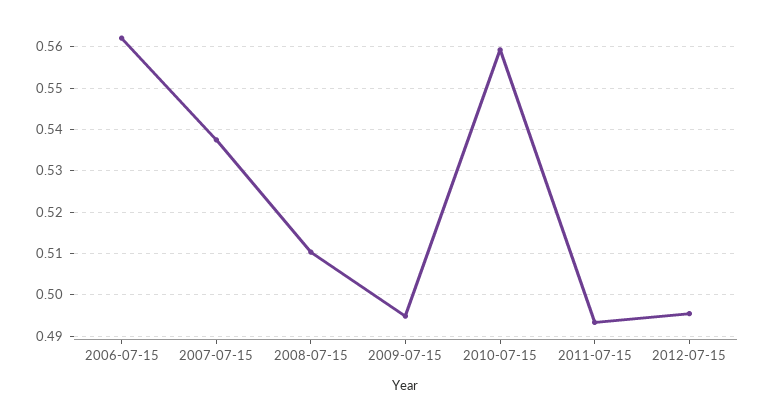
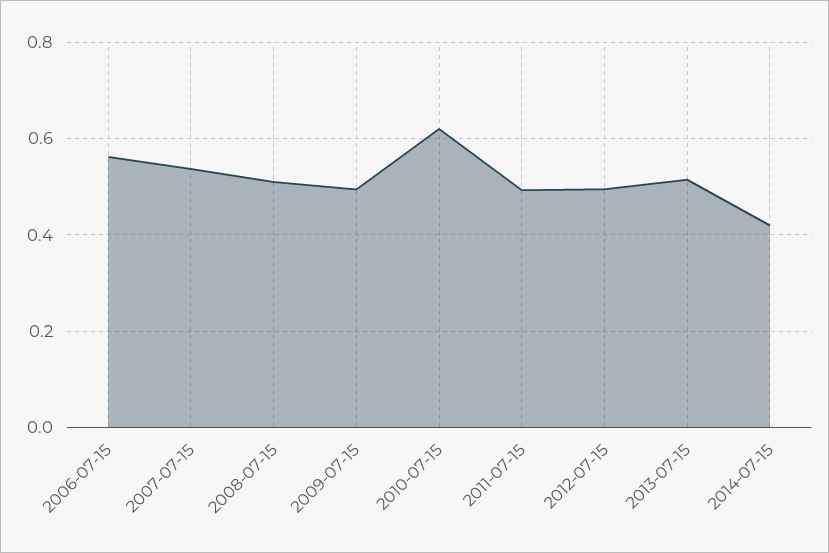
2010-07-15: 0.56 -> 0.62
2013-07-15: none -> 0.52
2014-07-15: none -> 0.42

